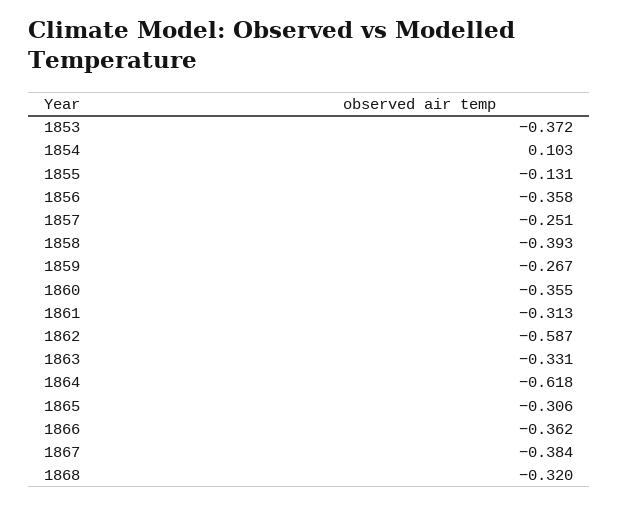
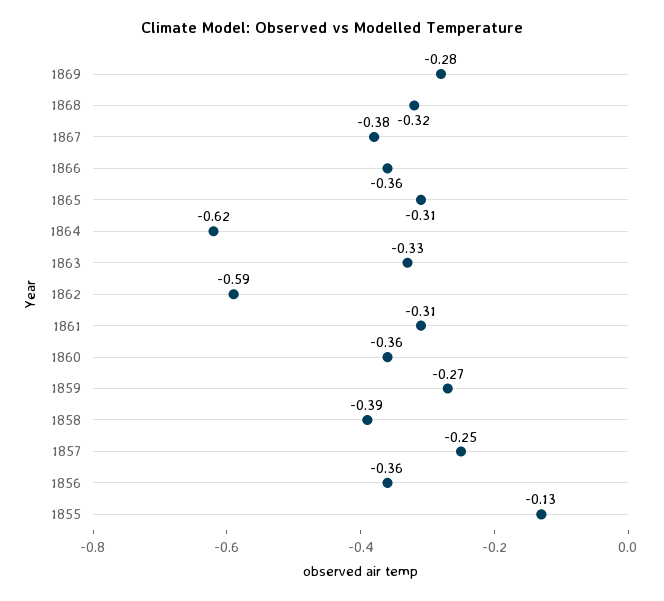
1853: -0.372 -> none
1854: 0.103 -> none
1869: none -> -0.28

